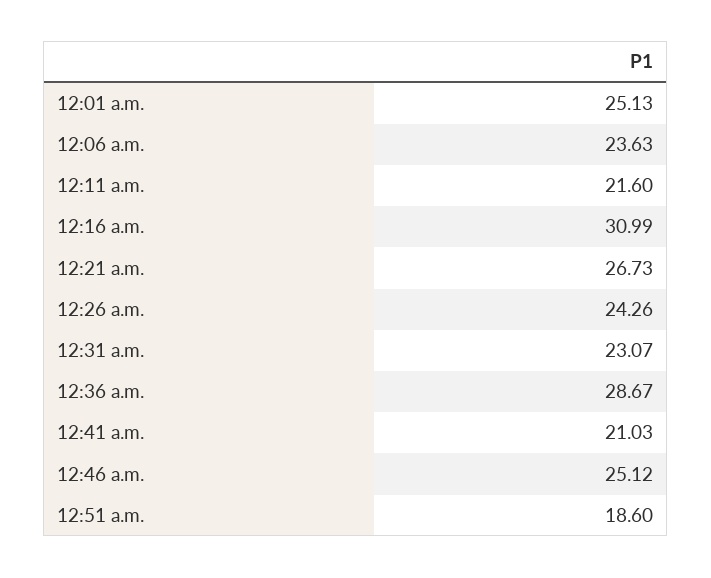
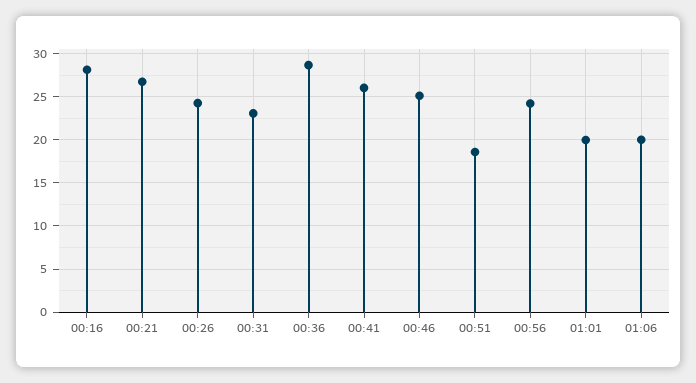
12:01 a.m.: 25.13 -> none
12:06 a.m.: 23.63 -> none
12:11 a.m.: 21.6 -> none
12:16 a.m.: 30.99 -> 28
12:41 a.m.: 21.03 -> 26
00:56: none -> 24
01:01: none -> 20
01:06: none -> 20

